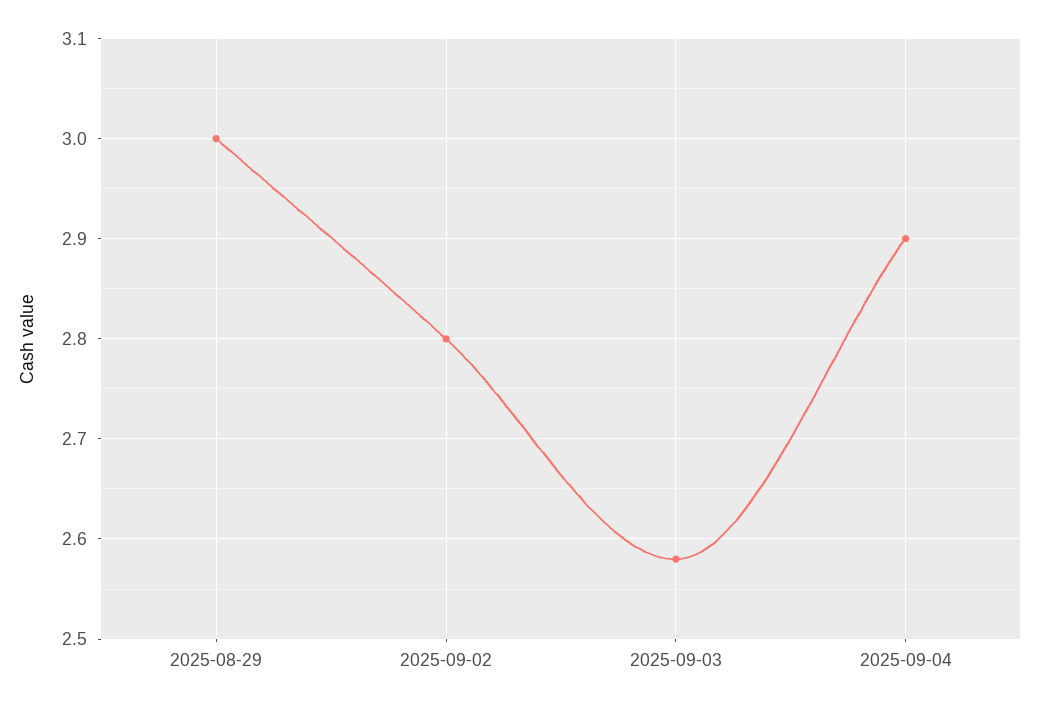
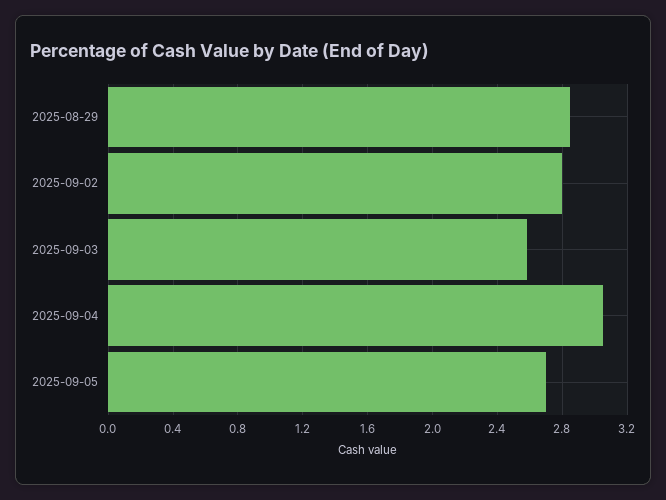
2025-08-29: 3 -> 2.85
2025-09-04: 2.9 -> 3.05
2025-09-05: none -> 2.7

